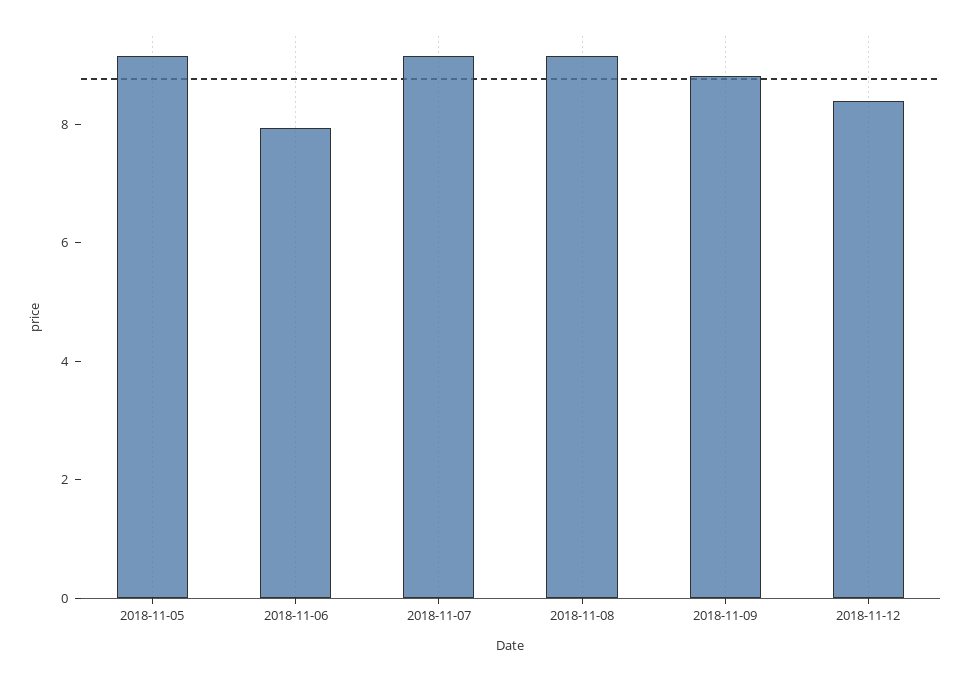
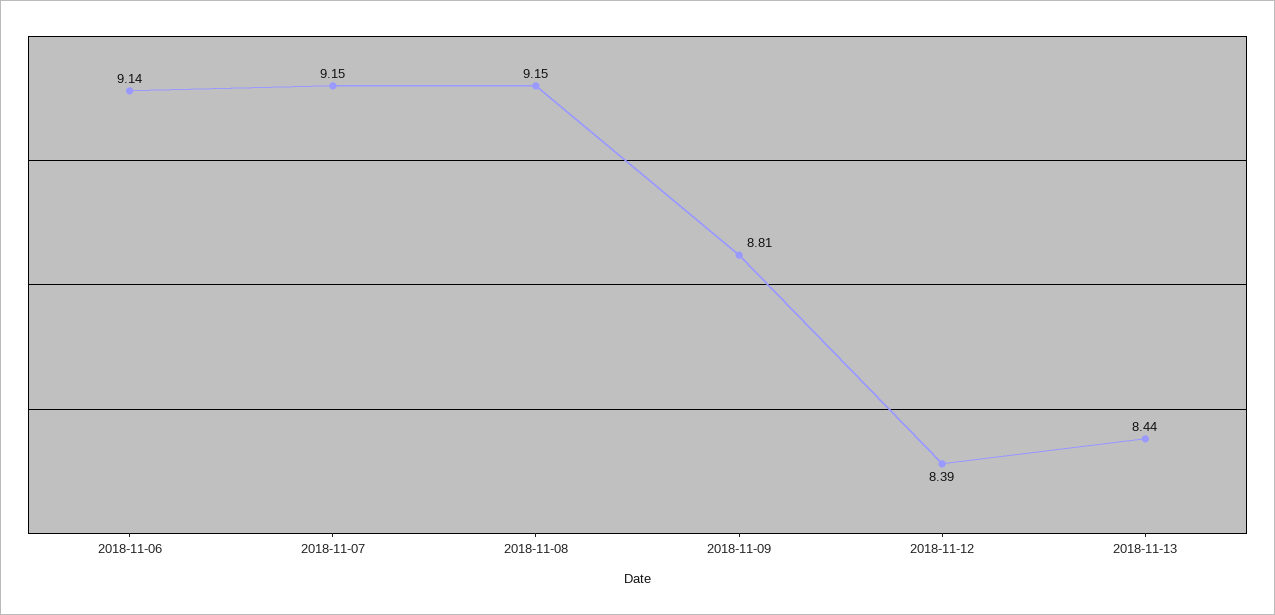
2018-11-05: 9 -> none
2018-11-06: 8 -> 9.14
2018-11-13: none -> 8.44

